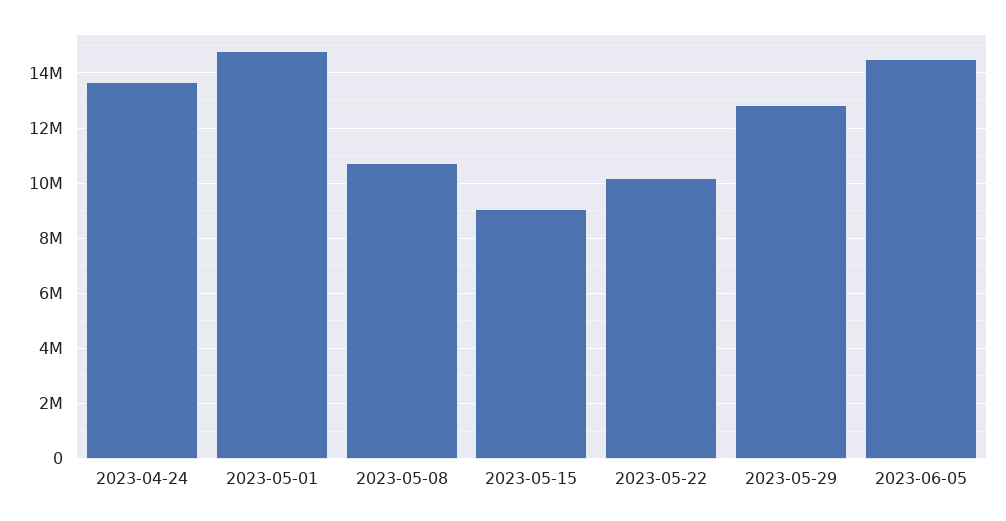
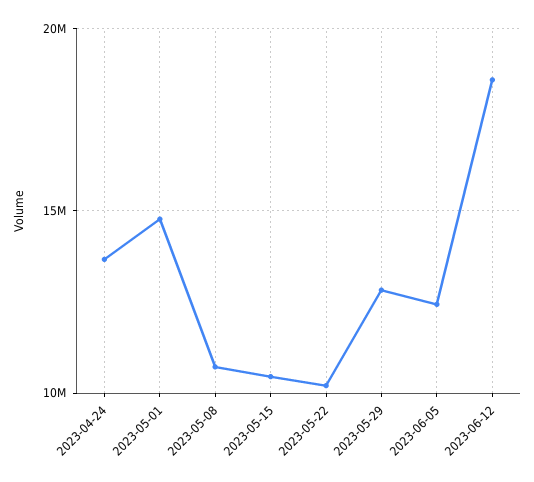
2023-05-15: 9000000 -> 10500000
2023-06-05: 14500000 -> 12500000
2023-06-12: none -> 18500000

